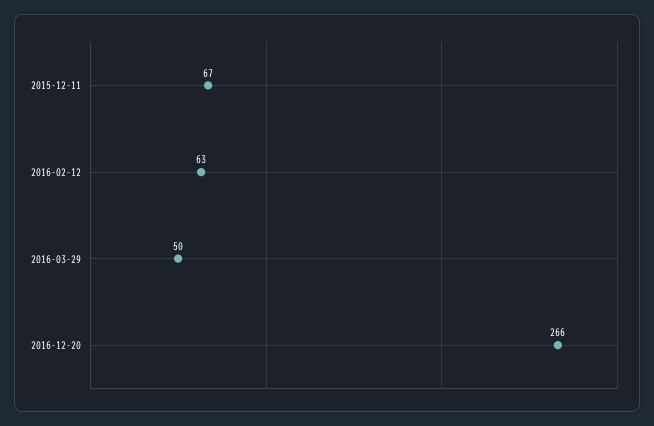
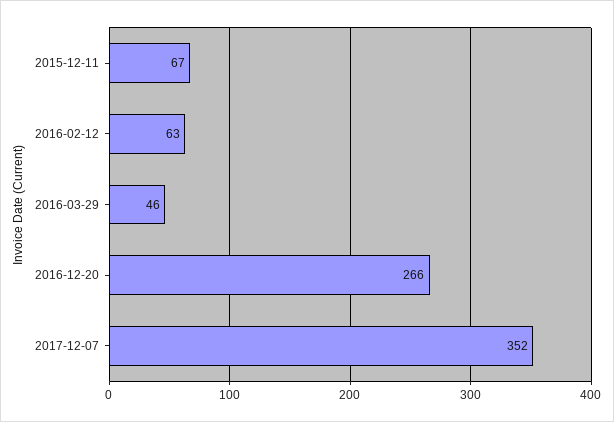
2016-03-29: 50 -> 46
2017-12-07: none -> 352

